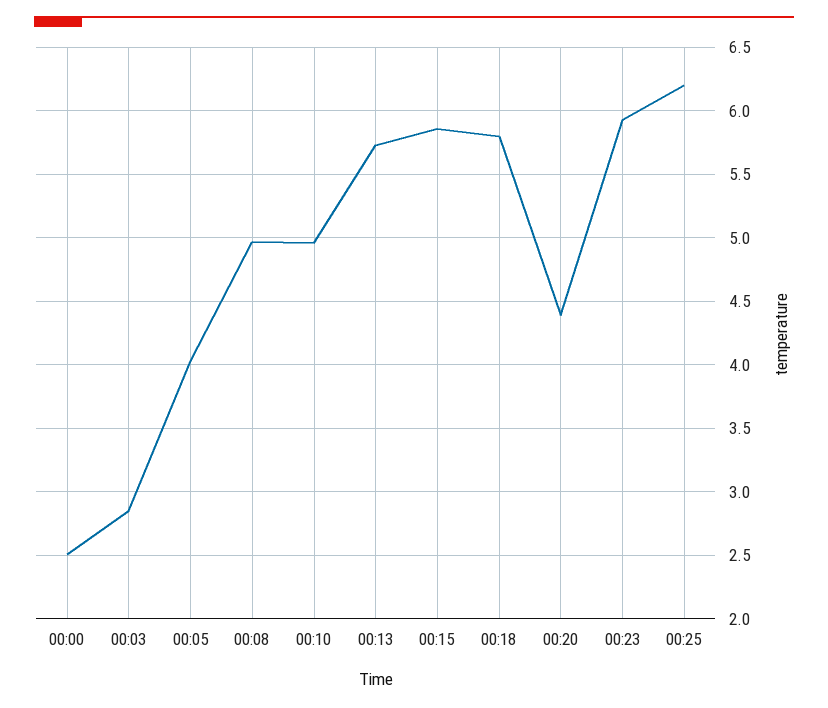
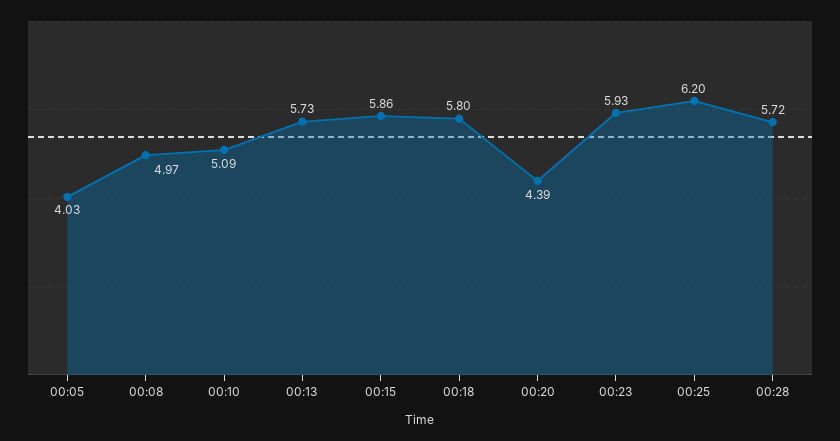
00:00: 2.5 -> none
00:03: 2.85 -> none
00:10: 4.95 -> 5.09
00:28: none -> 5.72

